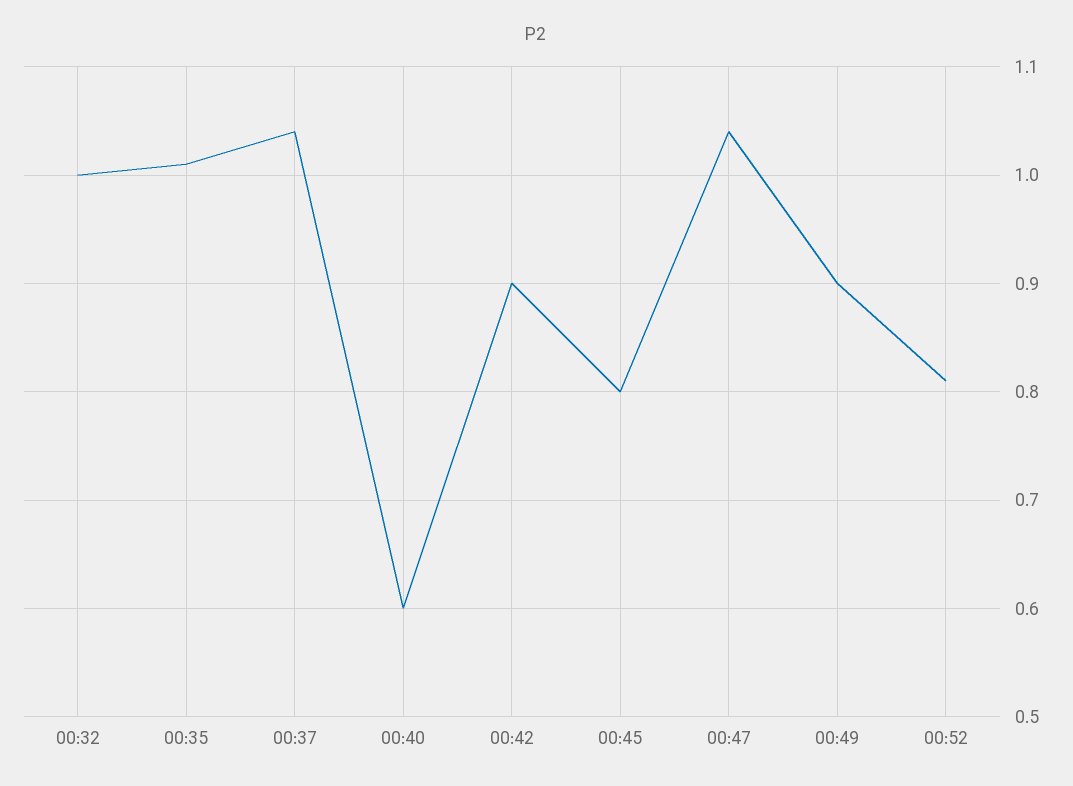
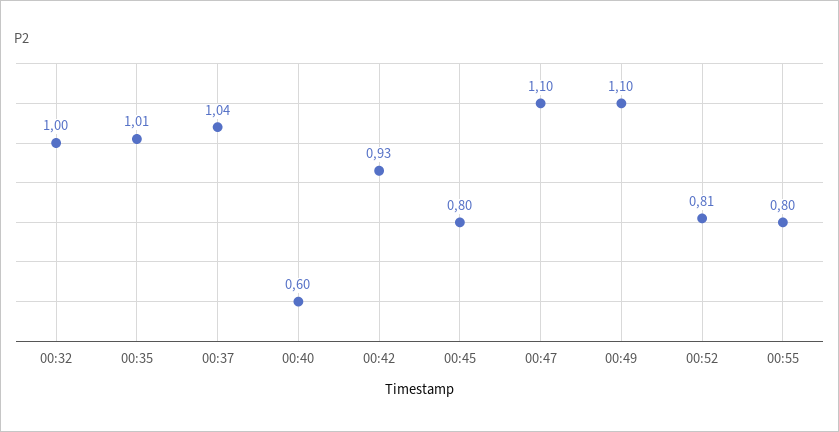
00:42: 0.9 -> 0.93
00:47: 1.04 -> 1.1
00:49: 0.9 -> 1.1
00:55: none -> 0.8

